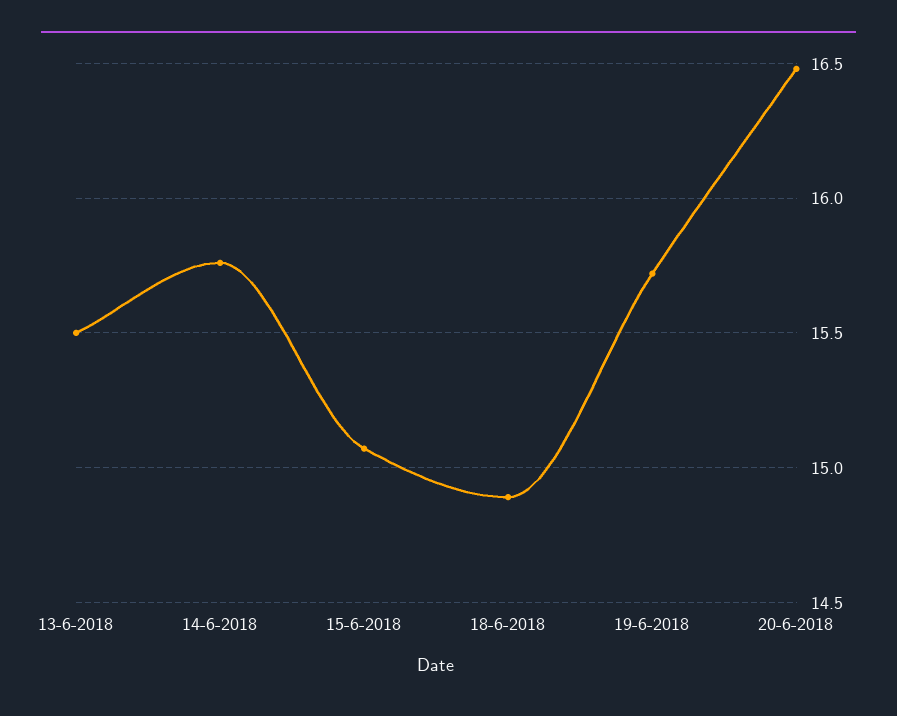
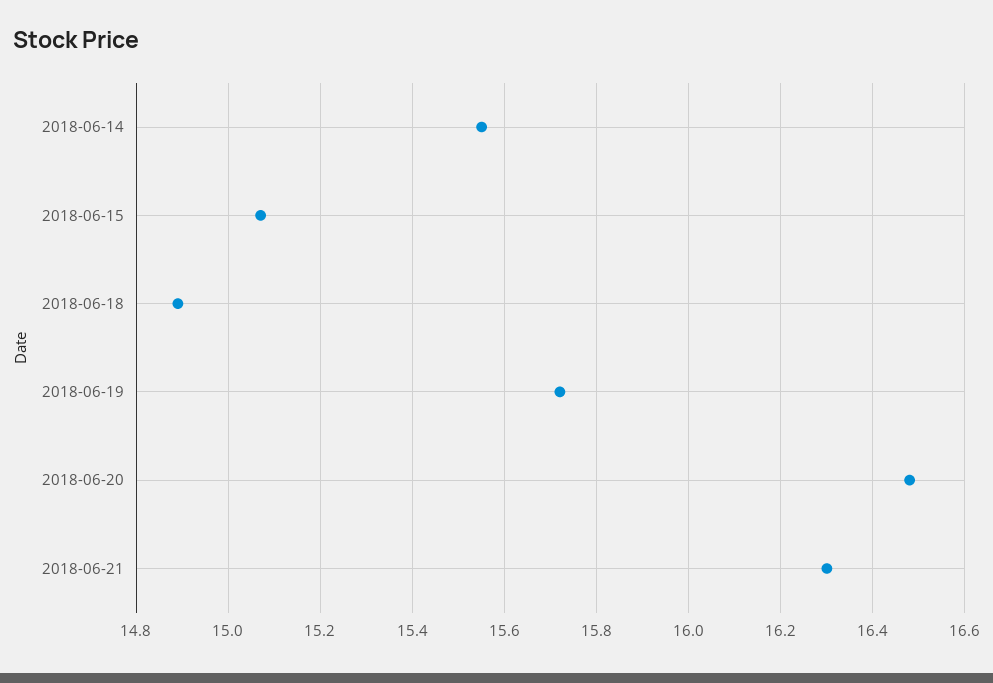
13-6-2018: 15.5 -> none
14-6-2018: 15.75 -> 15.55
2018-06-21: none -> 16.3

